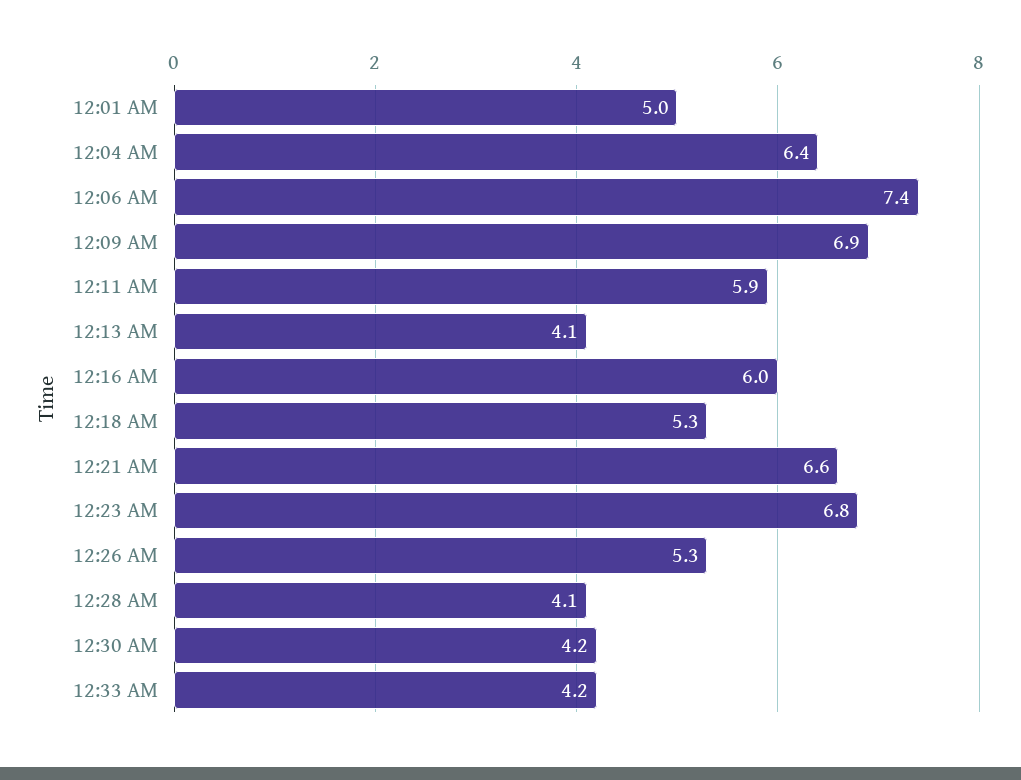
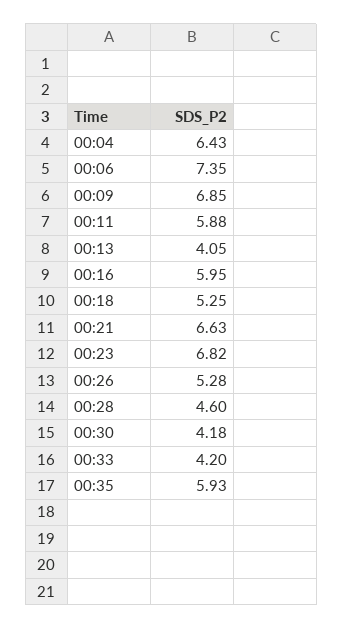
12:01 AM: 5 -> none
12:28 AM: 4.1 -> 4.6
00:35: none -> 5.93

